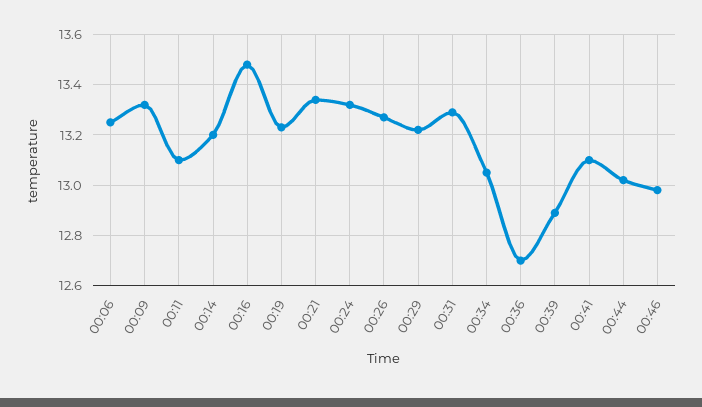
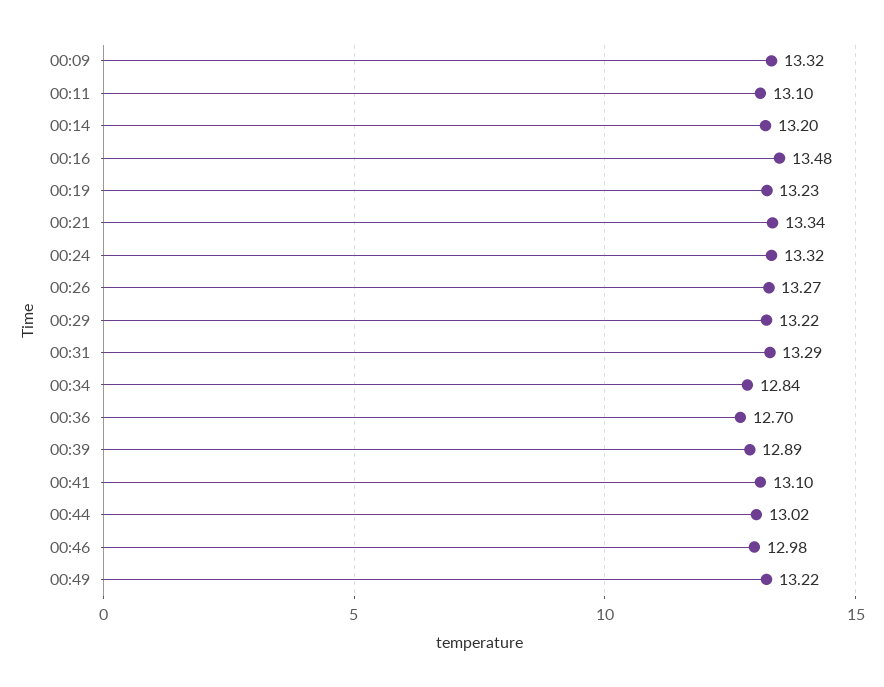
00:06: 13.25 -> none
00:34: 13.05 -> 12.84
00:49: none -> 13.22

